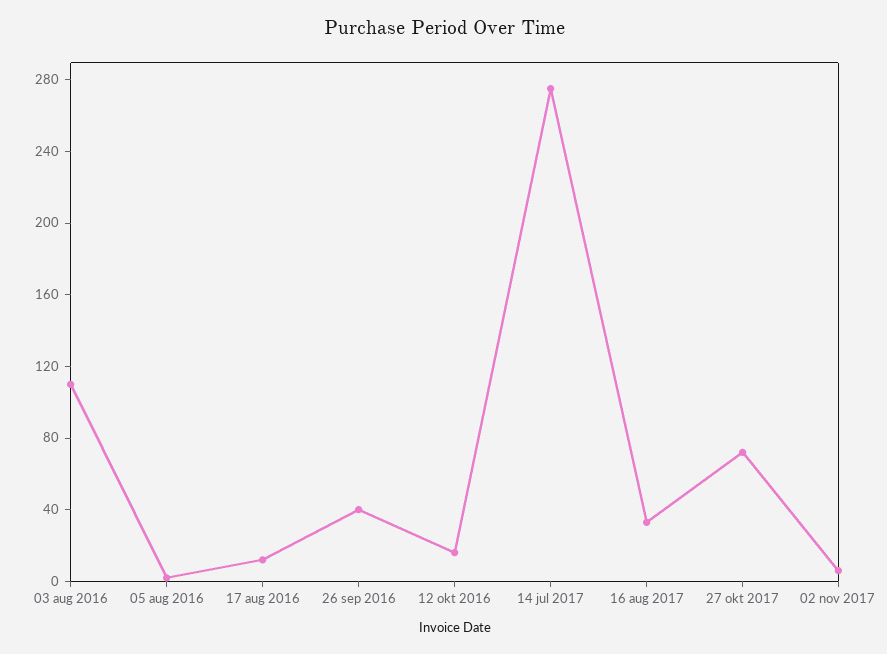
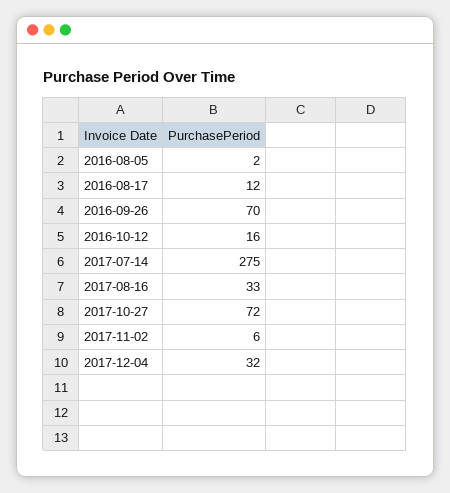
03 aug 2016: 110 -> none
26 sep 2016: 40 -> 70
2017-12-04: none -> 32

